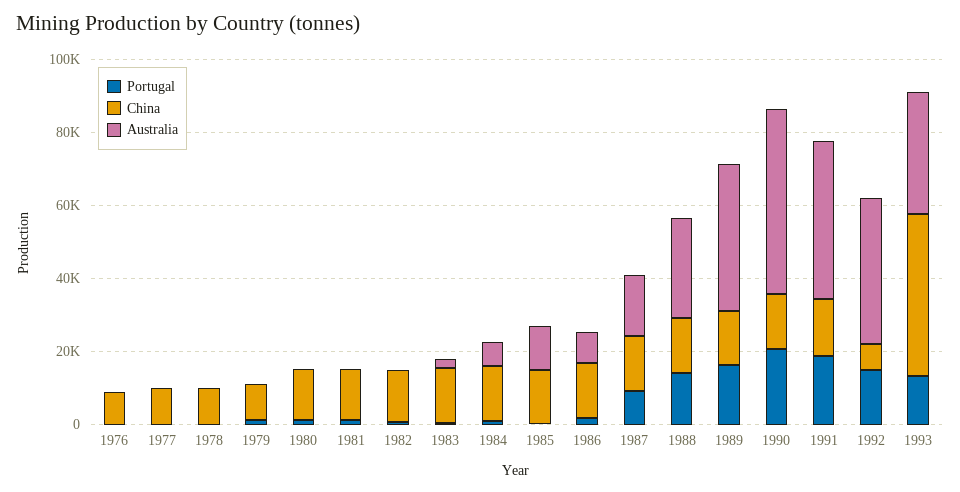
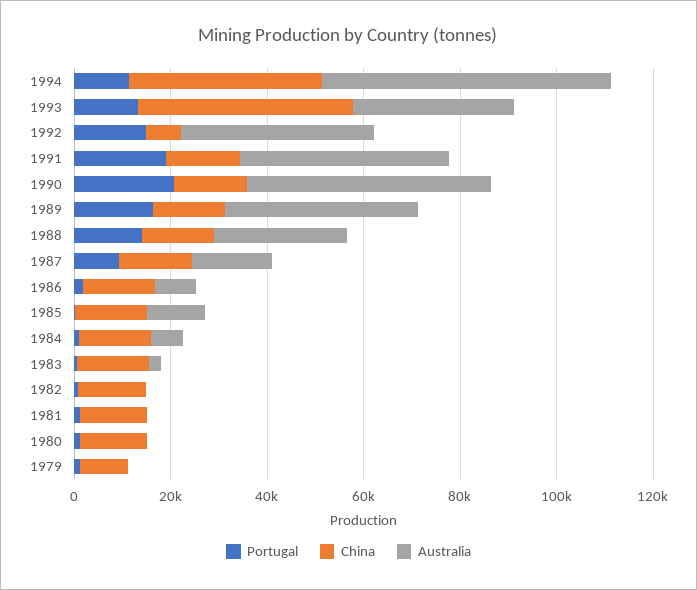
Portugal, 1976: 0 -> none
China, 1976: 10000 -> none
Australia, 1976: 0 -> none
Portugal, 1977: 0 -> none
China, 1977: 10000 -> none
Australia, 1977: 0 -> none
Portugal, 1978: 0 -> none
China, 1978: 10000 -> none
Australia, 1978: 0 -> none
Portugal, 1994: none -> 10000
China, 1994: none -> 40000
Australia, 1994: none -> 60000

